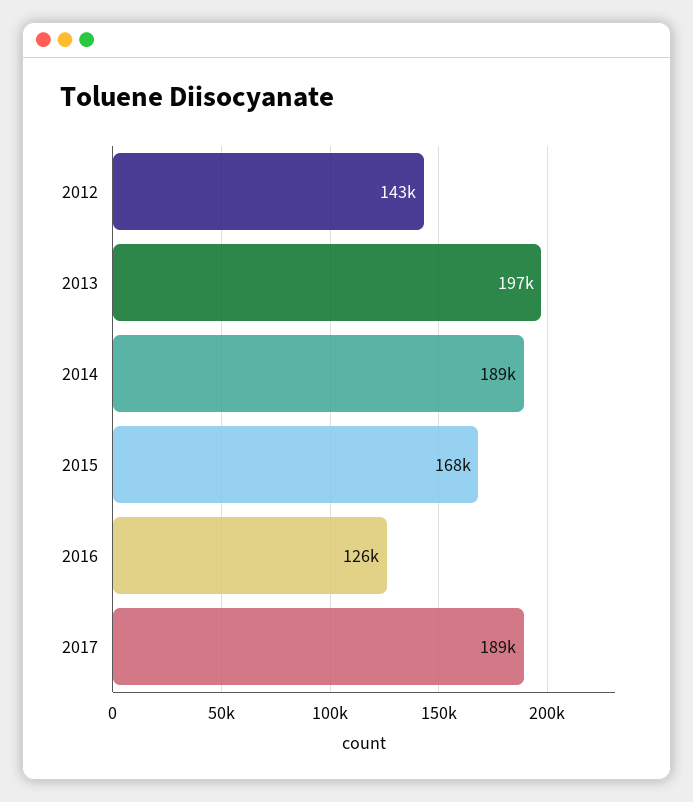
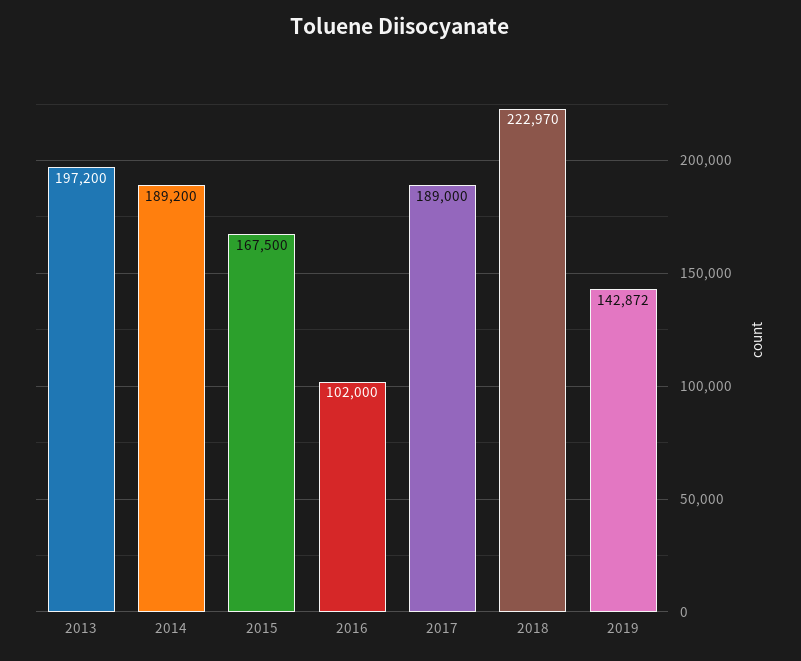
2012: 143000 -> none
2016: 126000 -> 102000
2018: none -> 222970
2019: none -> 142872

